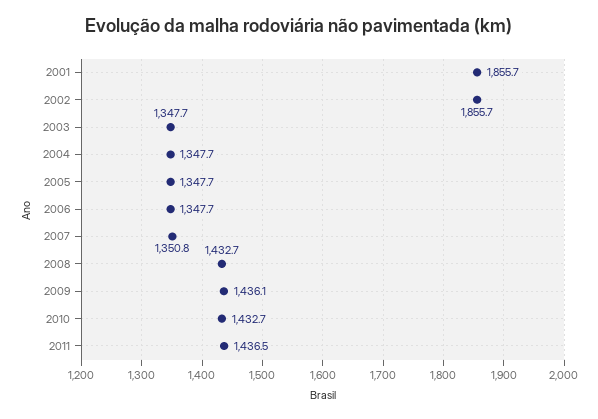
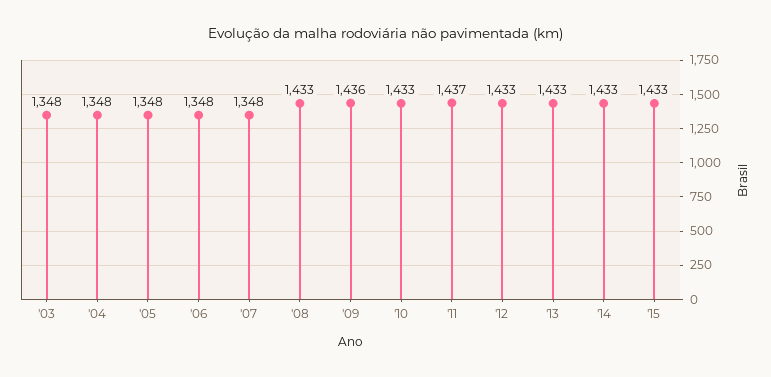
2001: 1855.7 -> none
2002: 1855.7 -> none
2007: 1350.8 -> 1348
'12: none -> 1433
'13: none -> 1433
'14: none -> 1433
'15: none -> 1433

